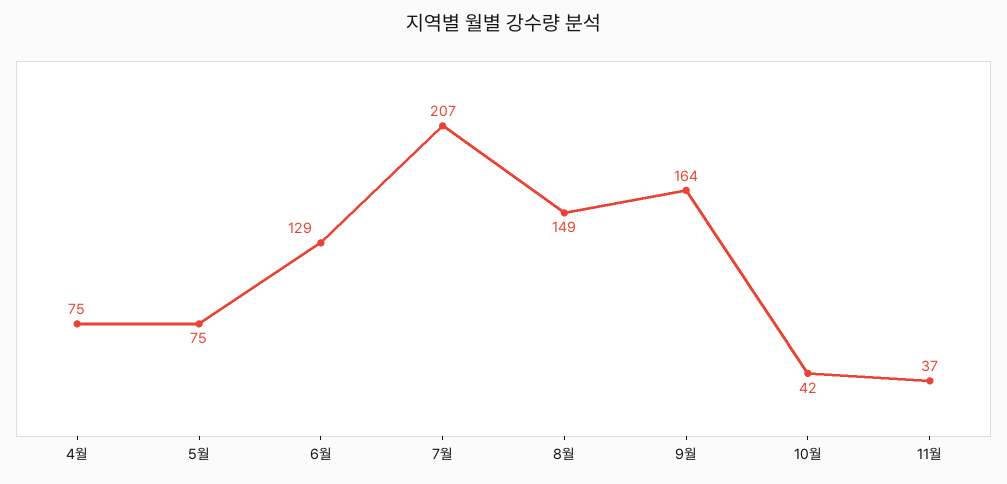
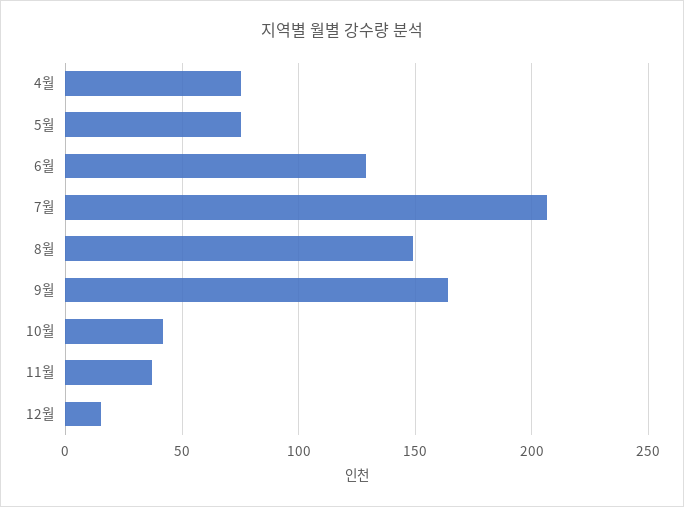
12월: none -> 15

